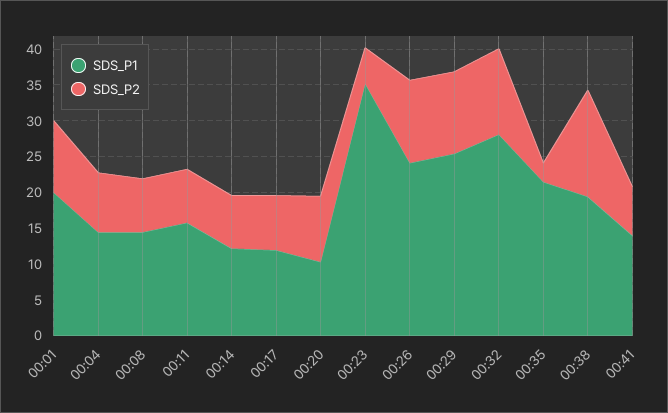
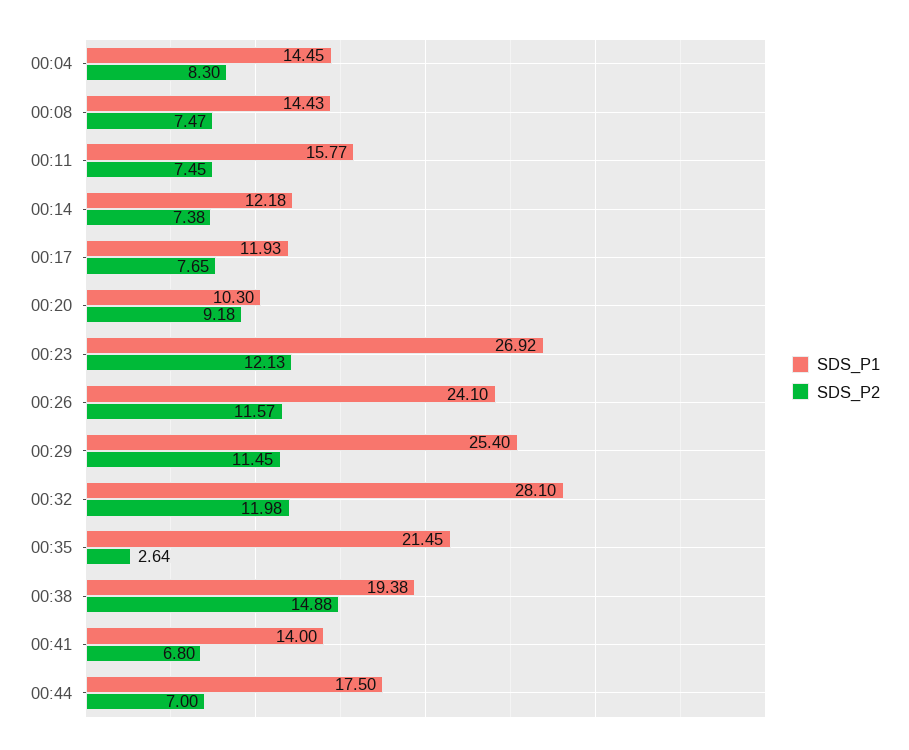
SDS_P1, 00:01: 20 -> none
SDS_P2, 00:01: 10 -> none
SDS_P1, 00:23: 35 -> 26.92
SDS_P2, 00:23: 5 -> 12.13
SDS_P1, 00:44: none -> 17.5
SDS_P2, 00:44: none -> 7

